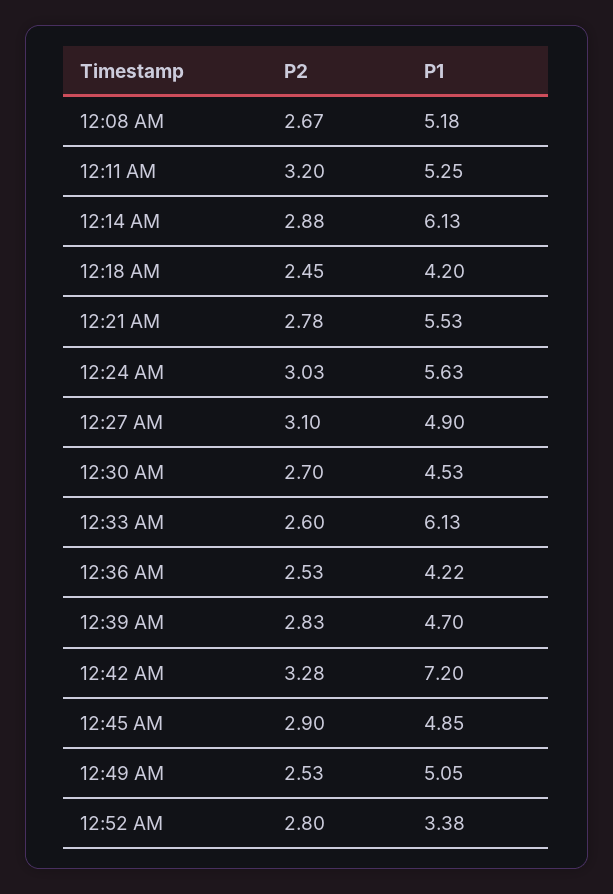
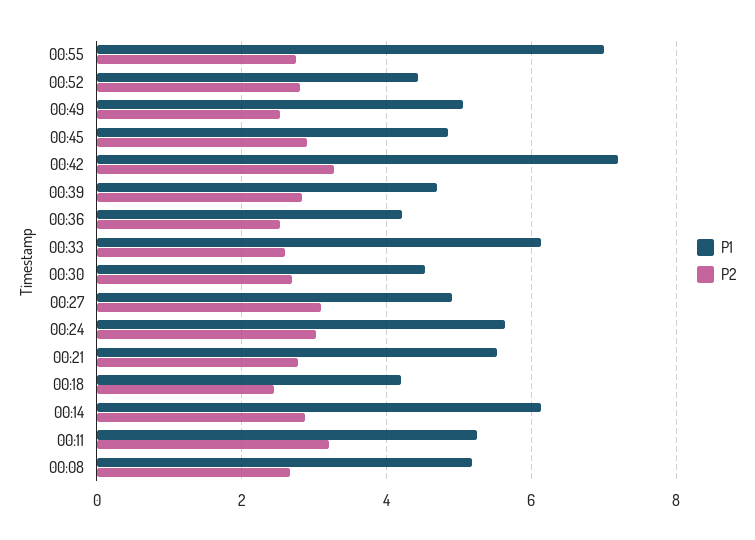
P1, 12:52 AM: 3.38 -> 4.4
P1, 00:55: none -> 7
P2, 00:55: none -> 2.8

